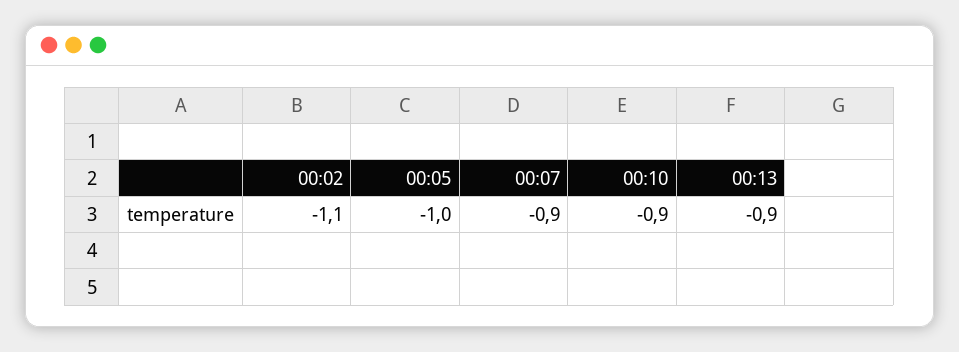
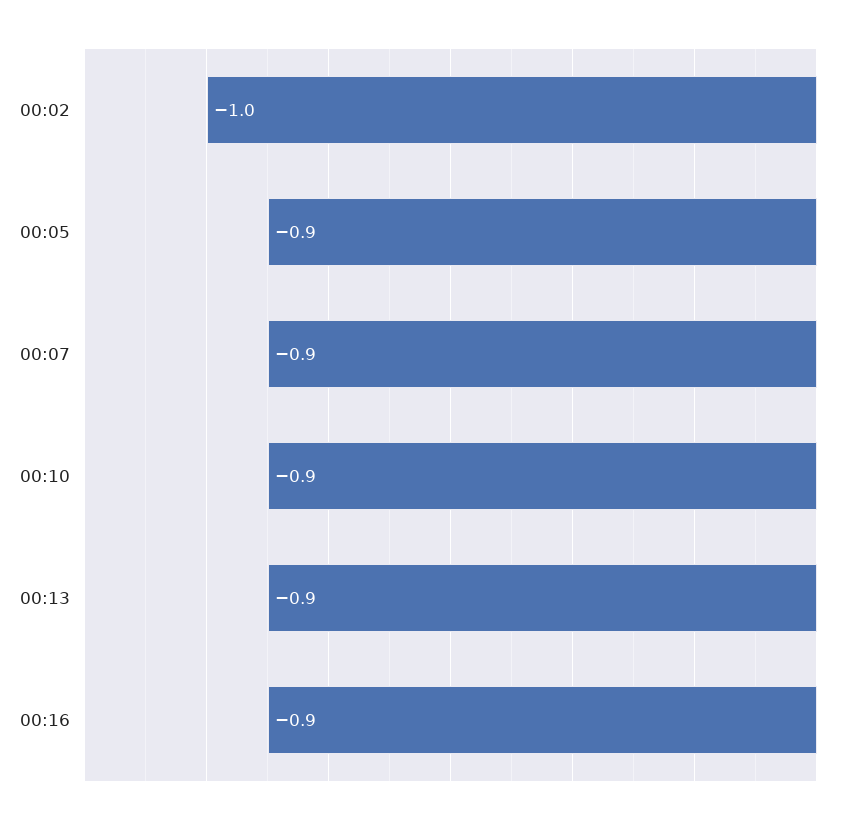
00:02: -1.1 -> -1
00:05: -1 -> -0.9
00:16: none -> -0.9

